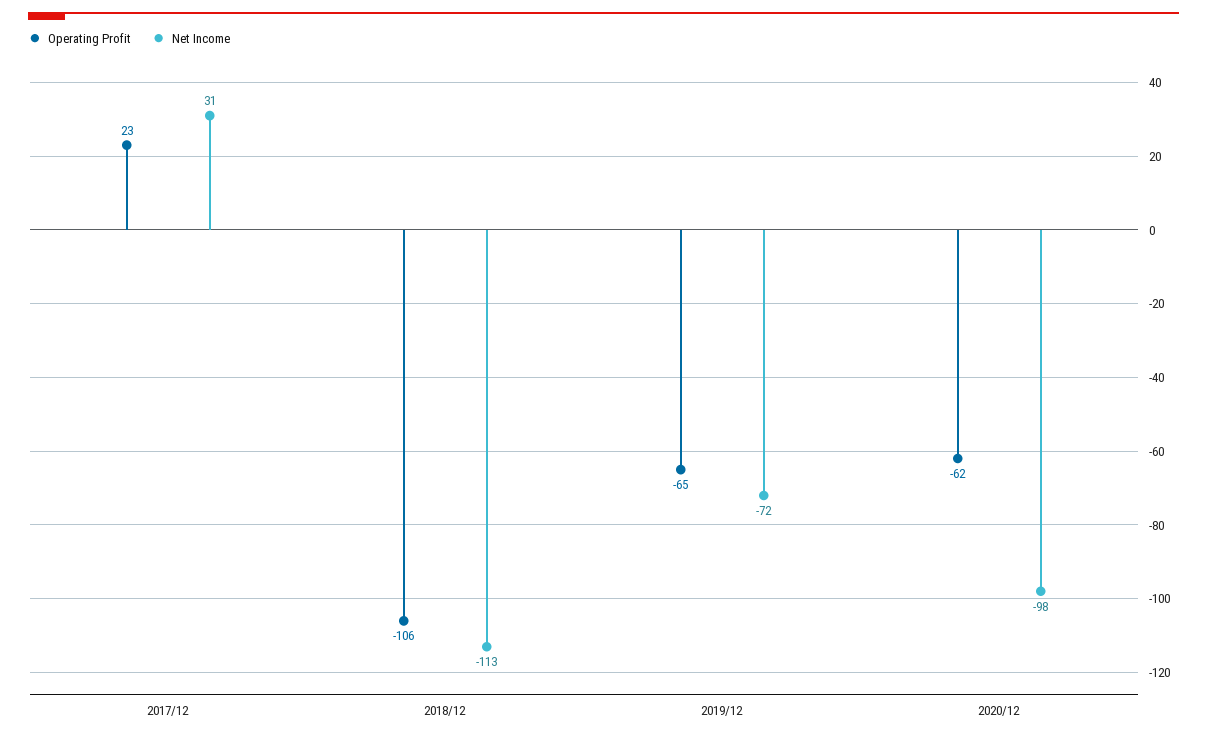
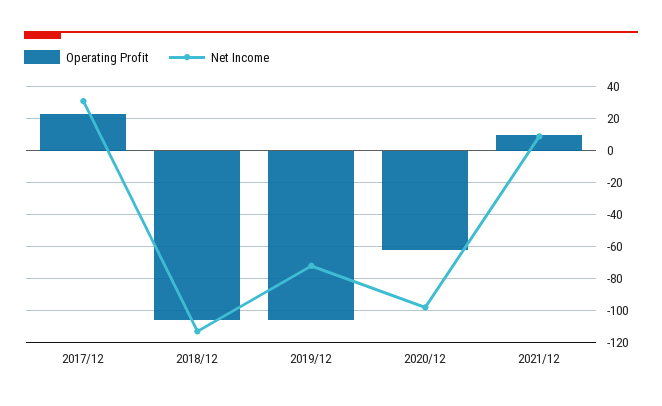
Operating Profit, 2019/12: -65 -> -105
Operating Profit, 2021/12: none -> 10
Net Income, 2021/12: none -> 10

